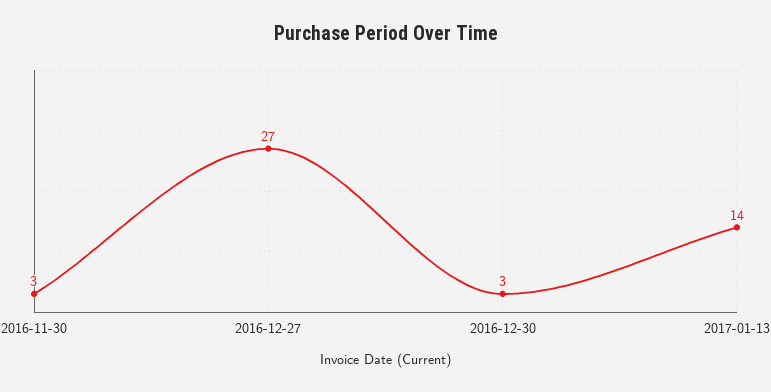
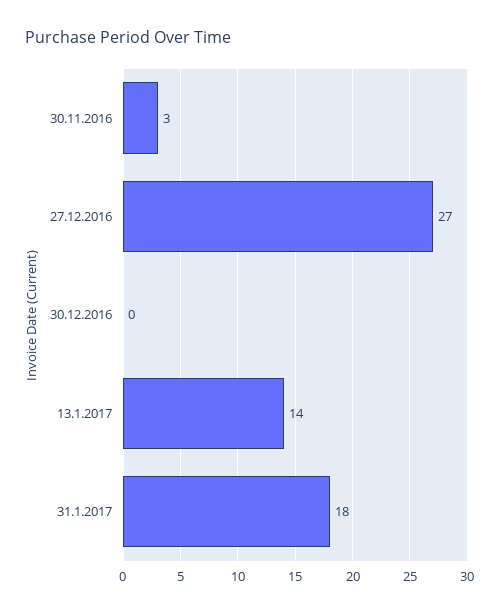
2016-12-30: 3 -> 0
31.1.2017: none -> 18

